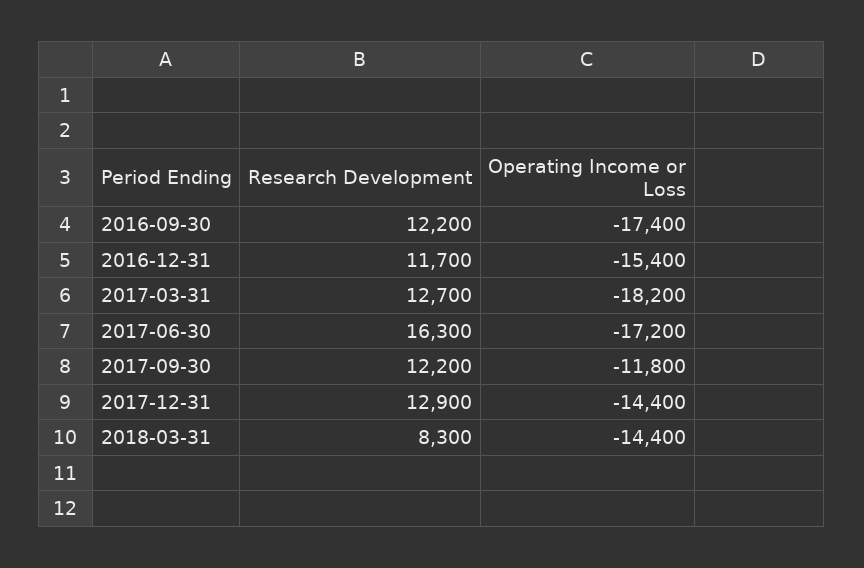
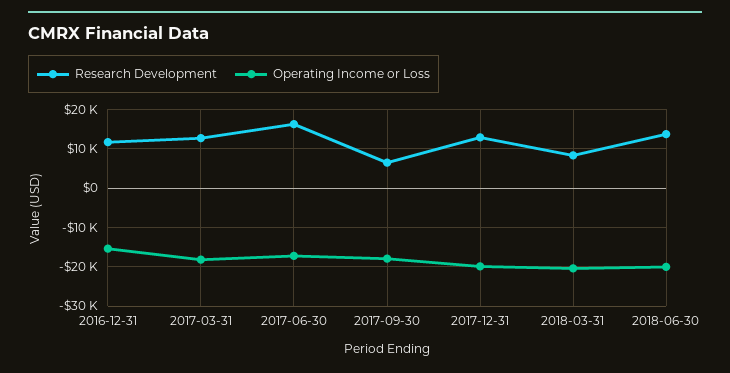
Research Development, 2016-09-30: 12200 -> none
Operating Income or Loss, 2016-09-30: -17400 -> none
Research Development, 2017-09-30: 12200 -> 6000
Operating Income or Loss, 2017-09-30: -11800 -> -18000
Operating Income or Loss, 2017-12-31: -14400 -> -20000
Operating Income or Loss, 2018-03-31: -14400 -> -20000
Research Development, 2018-06-30: none -> 14000
Operating Income or Loss, 2018-06-30: none -> -20000

